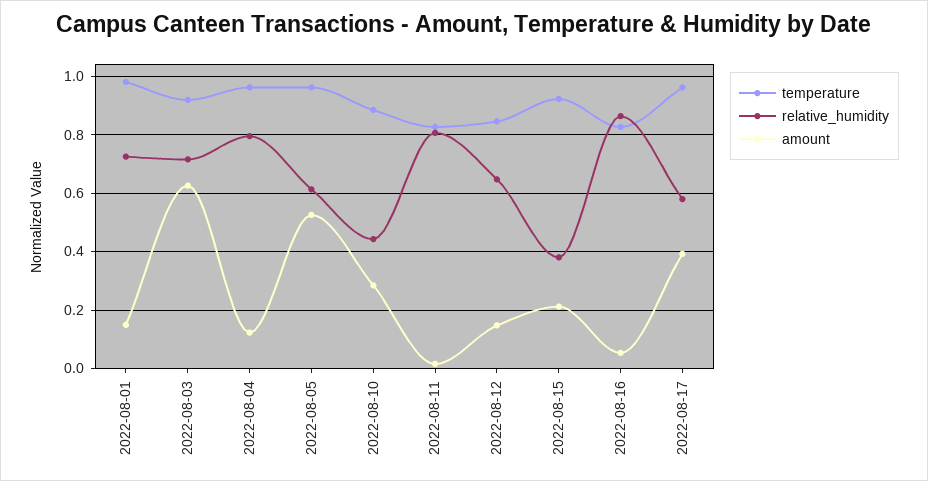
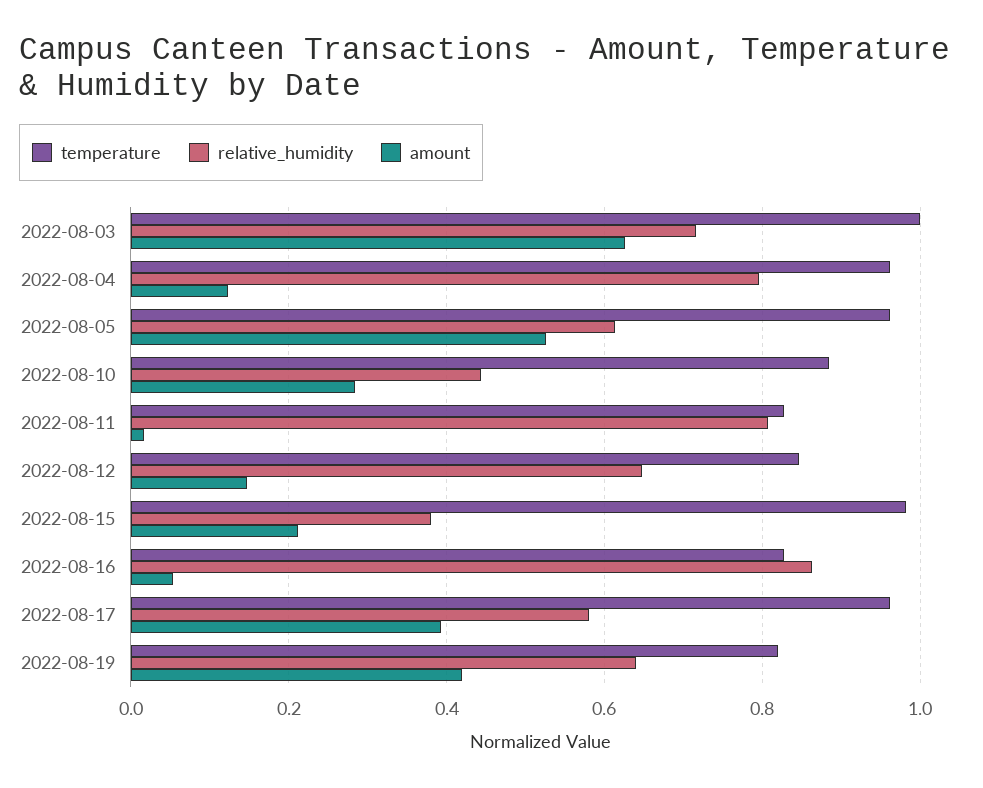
temperature, 2022-08-01: 0.975 -> none
relative_humidity, 2022-08-01: 0.725 -> none
amount, 2022-08-01: 0.15 -> none
temperature, 2022-08-03: 0.925 -> 1
temperature, 2022-08-15: 0.925 -> 0.98
temperature, 2022-08-19: none -> 0.82
relative_humidity, 2022-08-19: none -> 0.64
amount, 2022-08-19: none -> 0.42

